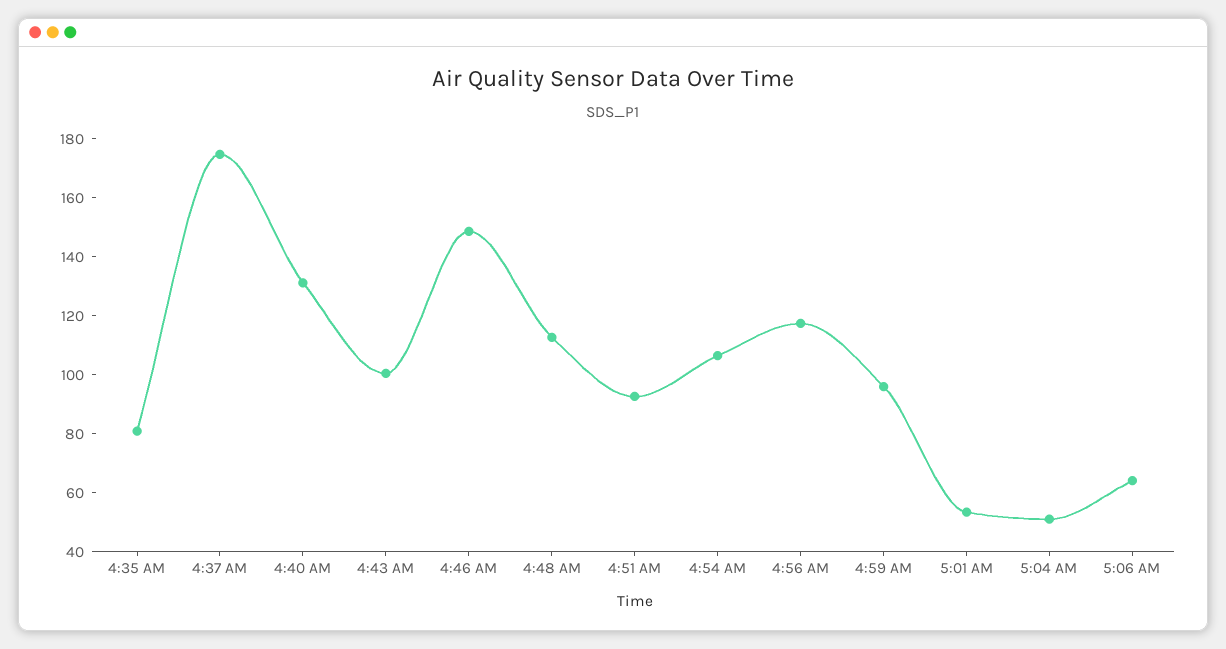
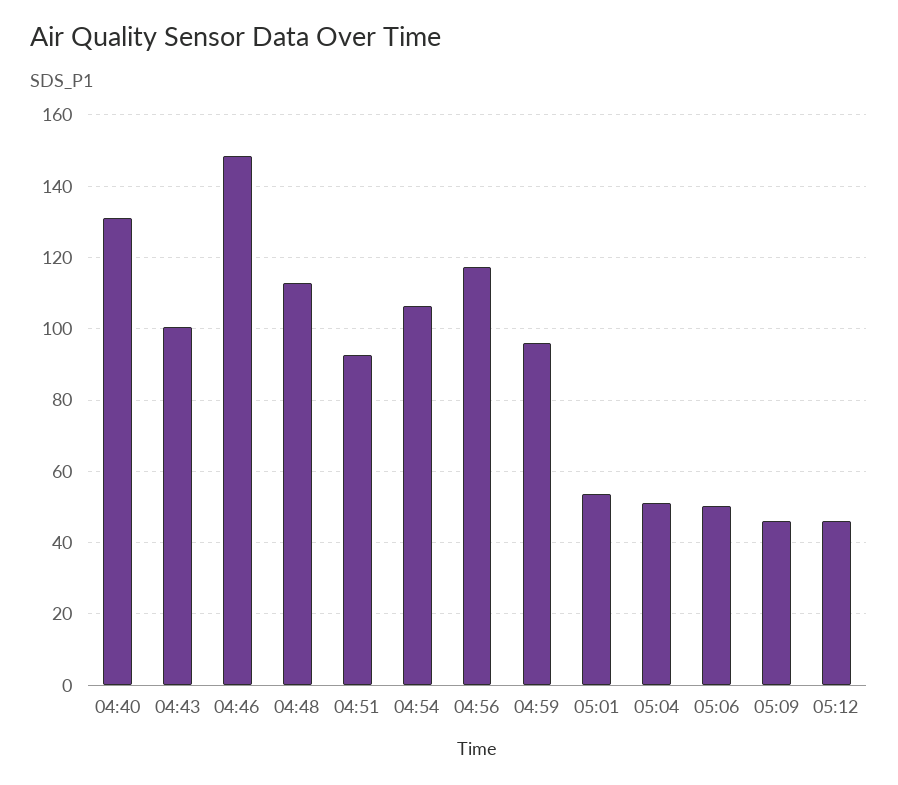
4:35 AM: 80 -> none
4:37 AM: 175 -> none
5:06 AM: 65 -> 50
05:09: none -> 46
05:12: none -> 46

